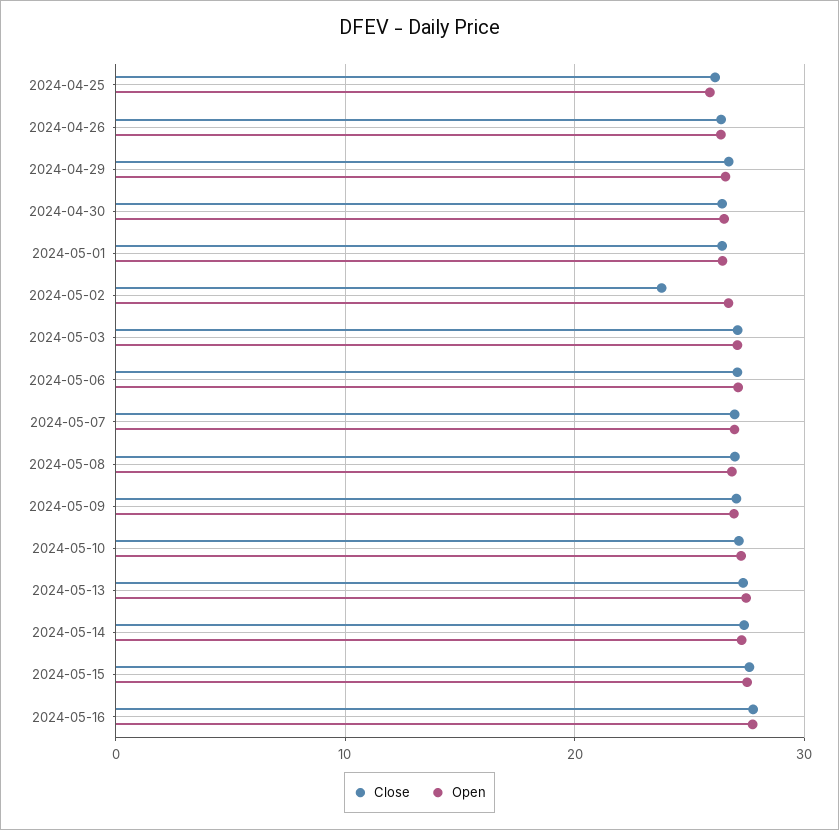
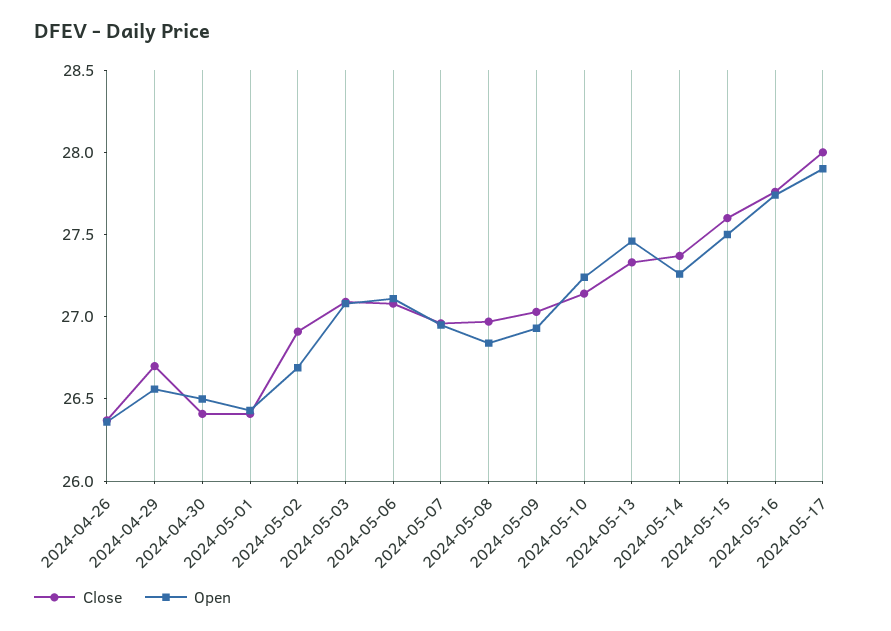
Close, 2024-04-25: 26 -> none
Open, 2024-04-25: 26 -> none
Close, 2024-05-02: 24 -> 26.9
Close, 2024-05-17: none -> 28
Open, 2024-05-17: none -> 27.9

